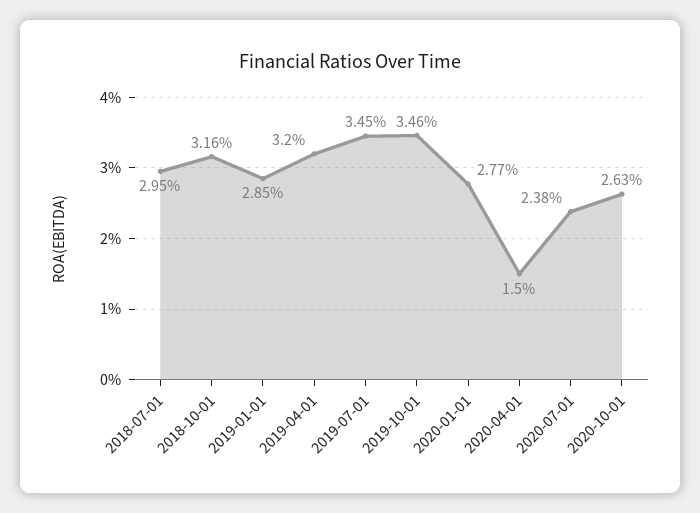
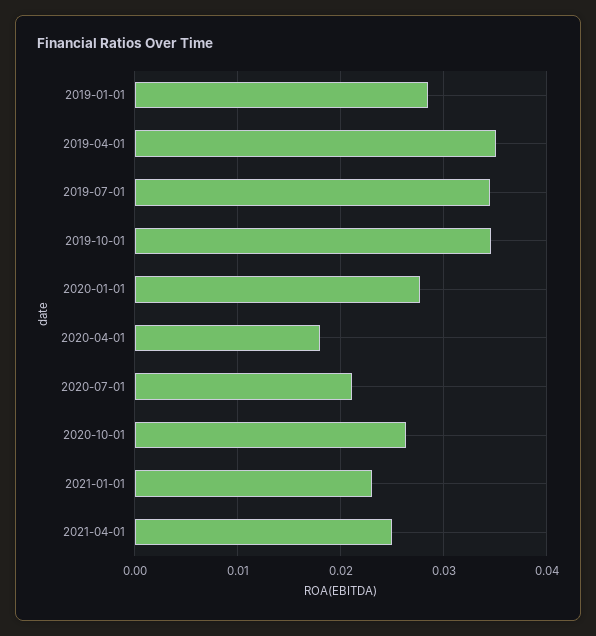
2018-07-01: 0.0295 -> none
2018-10-01: 0.0316 -> none
2019-04-01: 0.032 -> 0.035
2020-04-01: 0.015 -> 0.018
2020-07-01: 0.0238 -> 0.021
2021-01-01: none -> 0.023
2021-04-01: none -> 0.025

